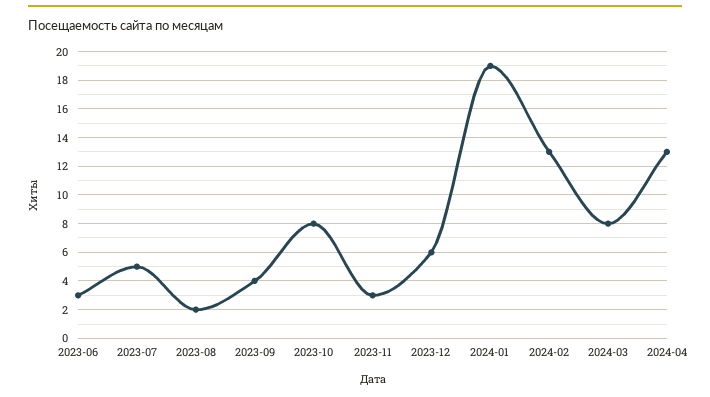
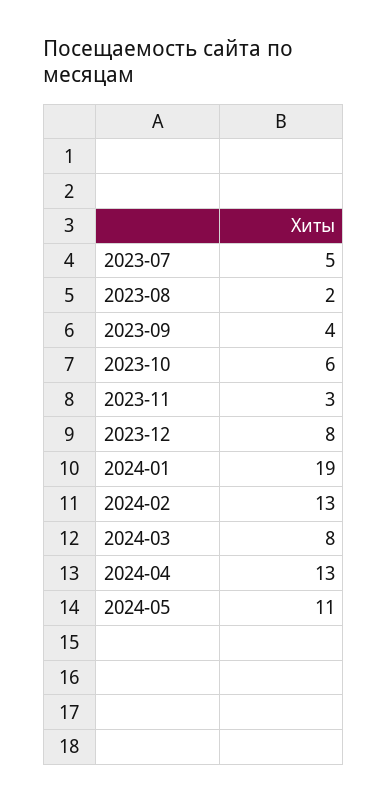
2023-06: 3 -> none
2023-10: 8 -> 6
2023-12: 6 -> 8
2024-05: none -> 11

